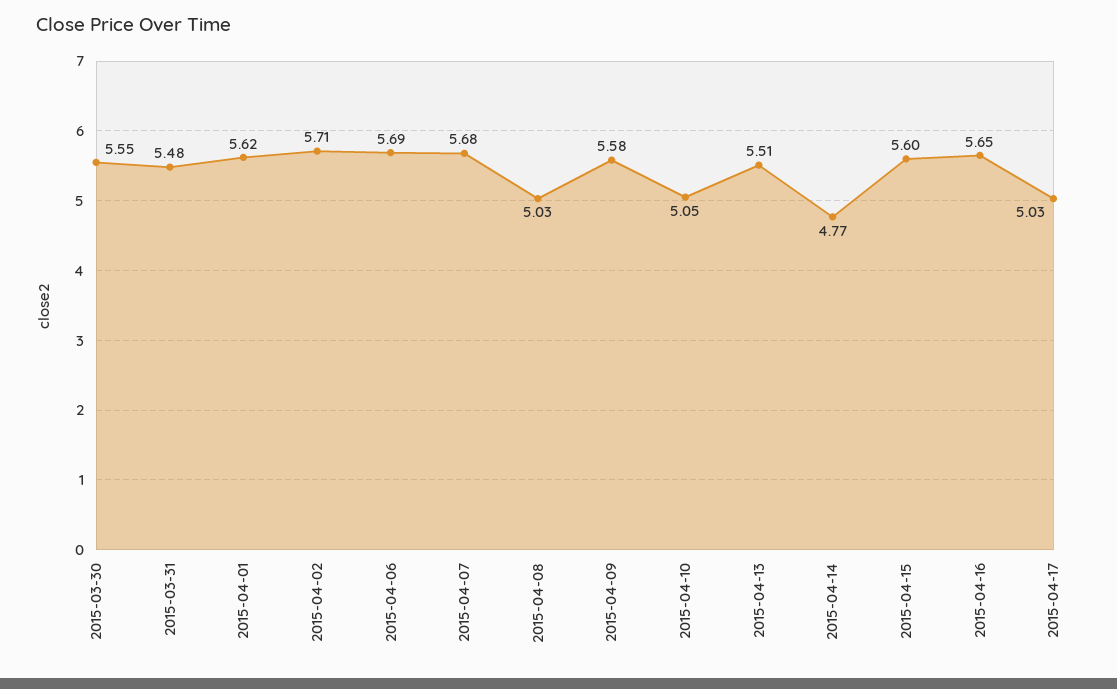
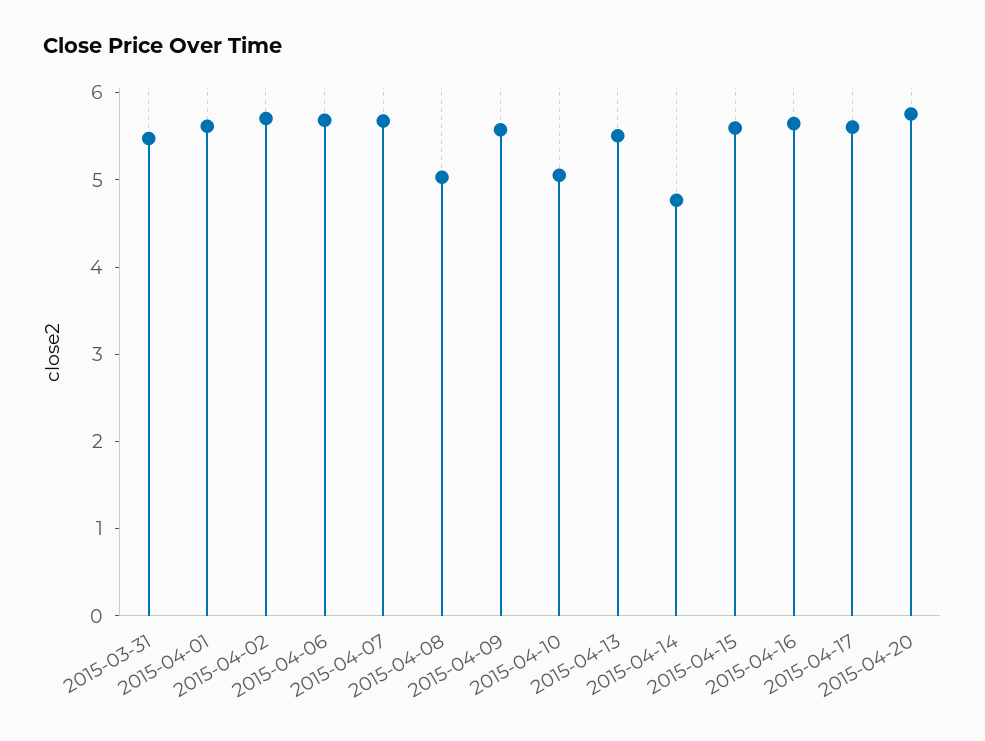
2015-03-30: 5.55 -> none
2015-04-17: 5.03 -> 5.6
2015-04-20: none -> 5.8

